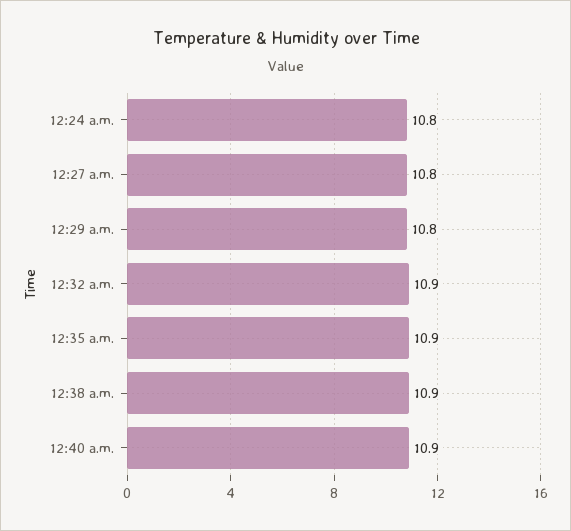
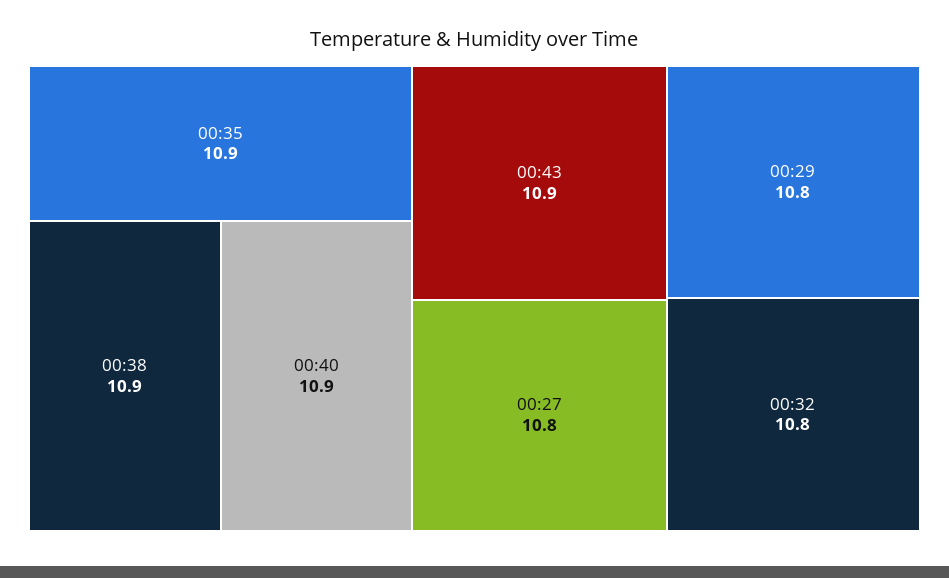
12:24 a.m.: 10.8 -> none
12:32 a.m.: 10.9 -> 10.8
00:43: none -> 10.9

